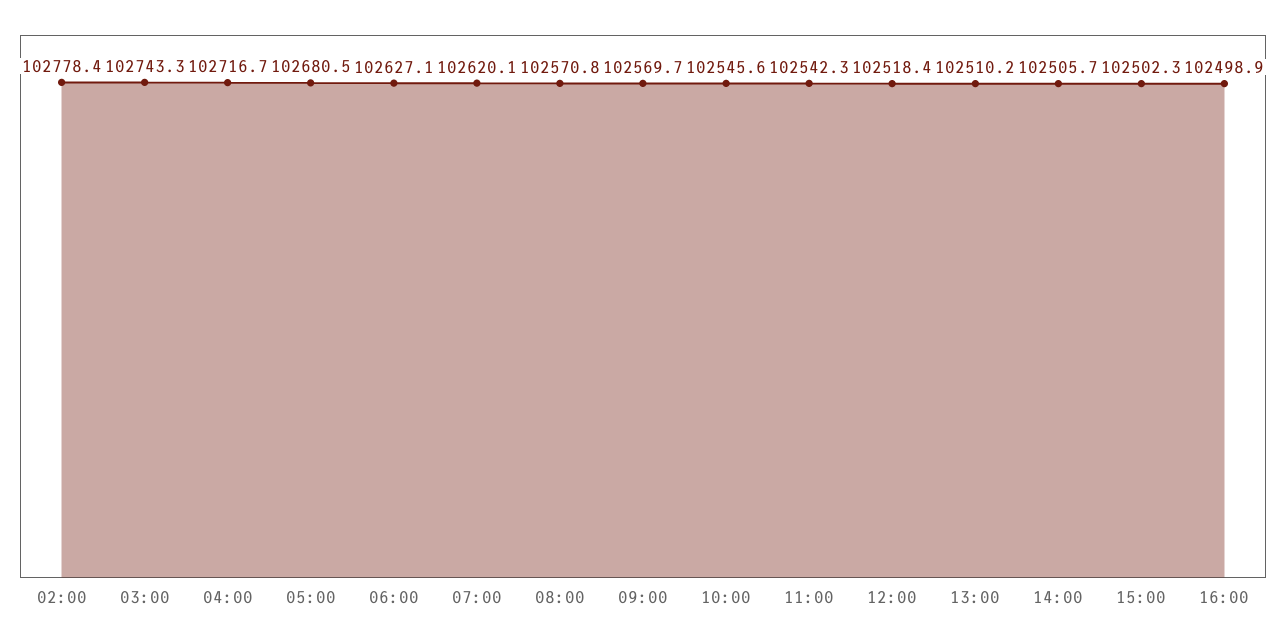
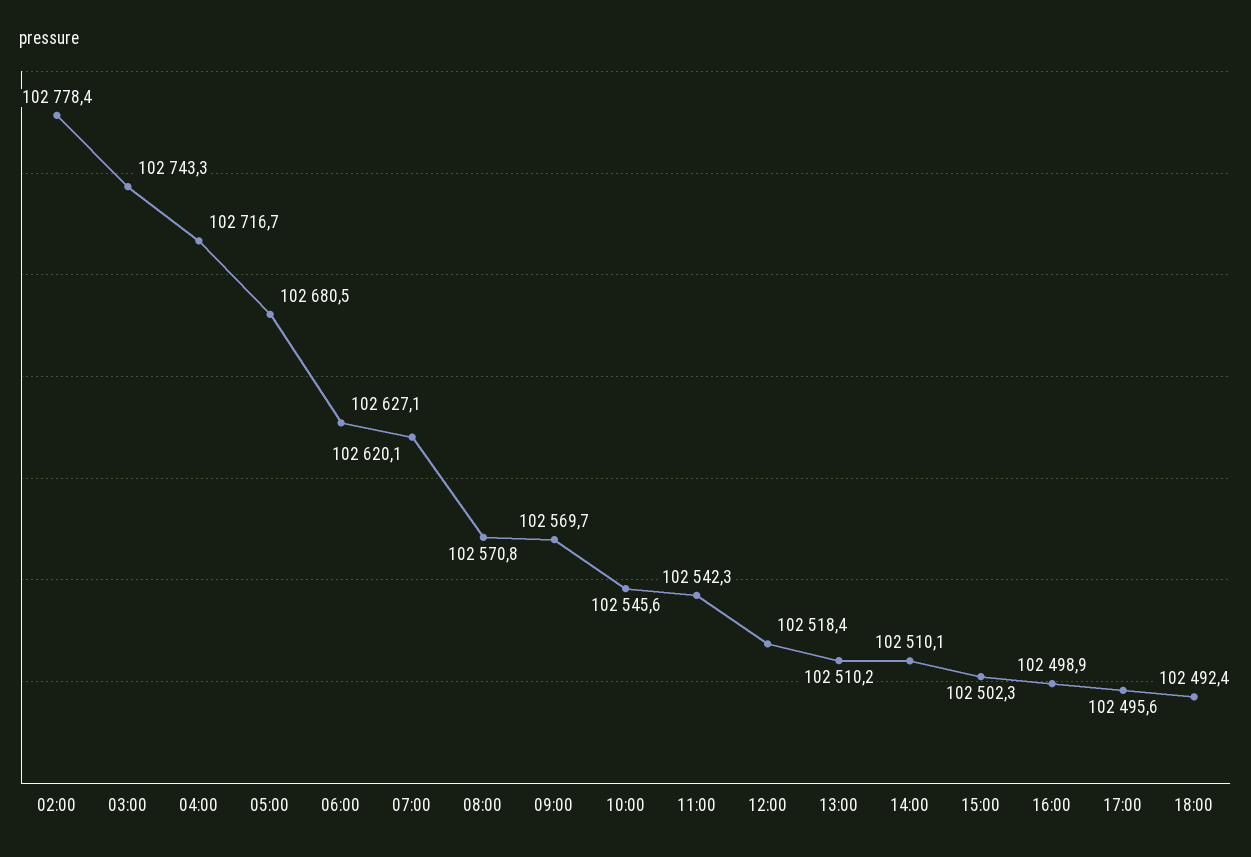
14:00: 102505.7 -> 102510.1
17:00: none -> 102495.6
18:00: none -> 102492.4

